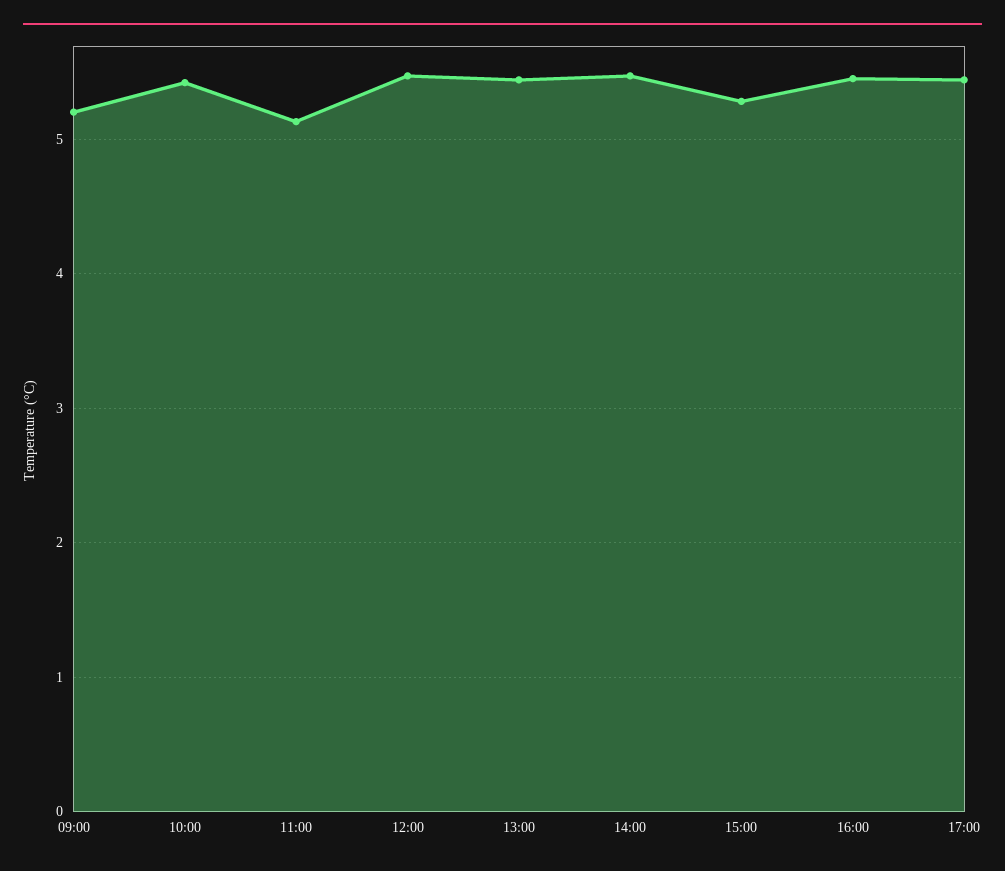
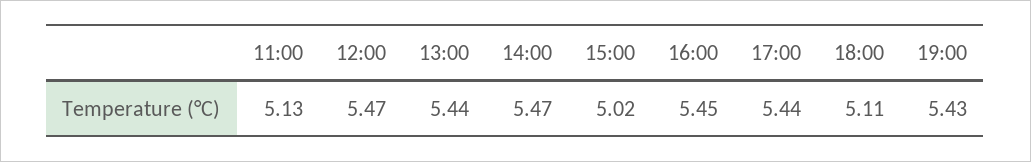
09:00: 5.2 -> none
10:00: 5.4 -> none
15:00: 5.3 -> 5.02
18:00: none -> 5.11
19:00: none -> 5.43

